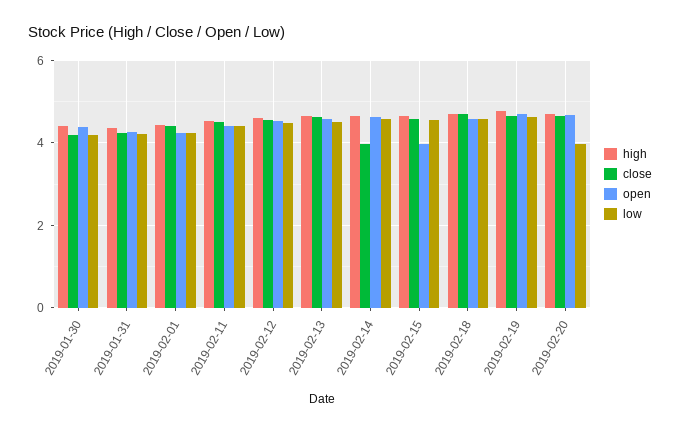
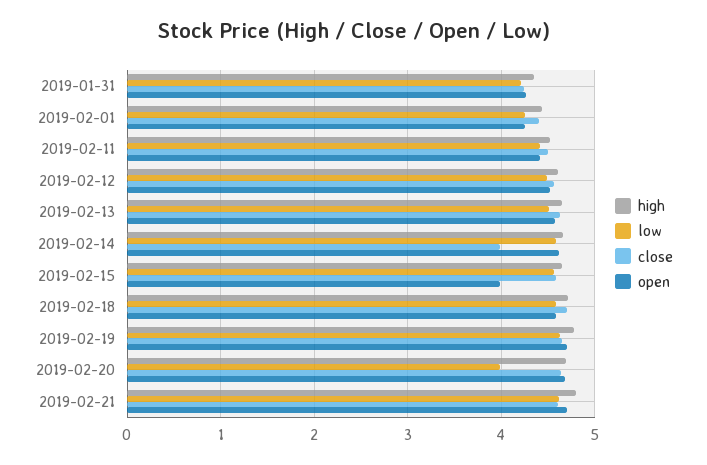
high, 2019-01-30: 4.4 -> none
close, 2019-01-30: 4.2 -> none
open, 2019-01-30: 4.4 -> none
low, 2019-01-30: 4.2 -> none
high, 2019-02-21: none -> 4.8
low, 2019-02-21: none -> 4.6
close, 2019-02-21: none -> 4.6
open, 2019-02-21: none -> 4.7

